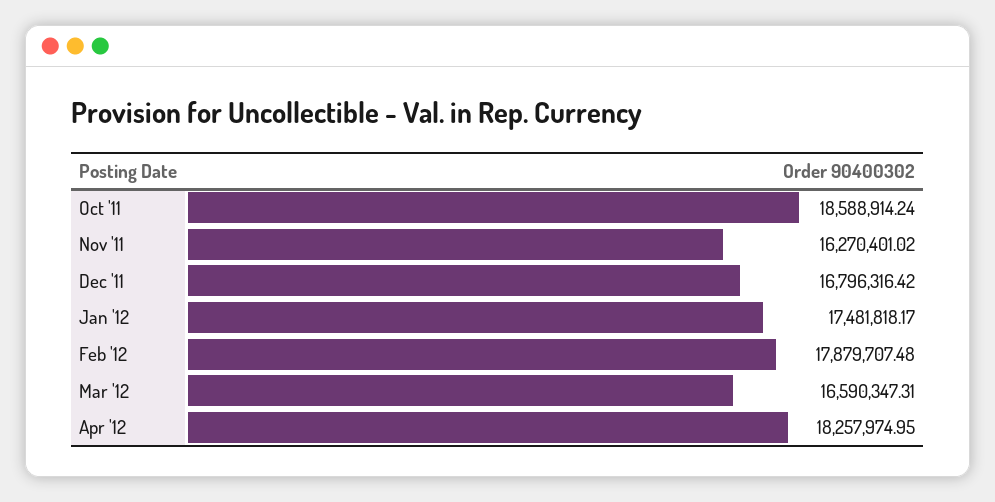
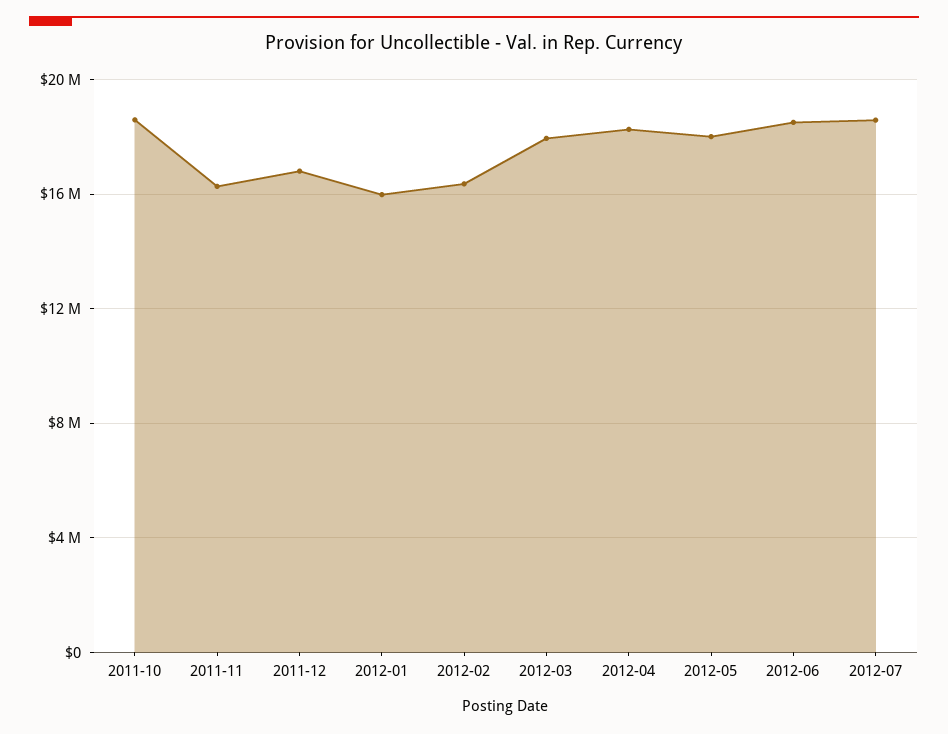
Jan '12: 17481818.17 -> 16000000
Feb '12: 17879707.48 -> 16500000
Mar '12: 16590347.31 -> 18000000
2012-05: none -> 18000000
2012-06: none -> 18500000
2012-07: none -> 18500000

